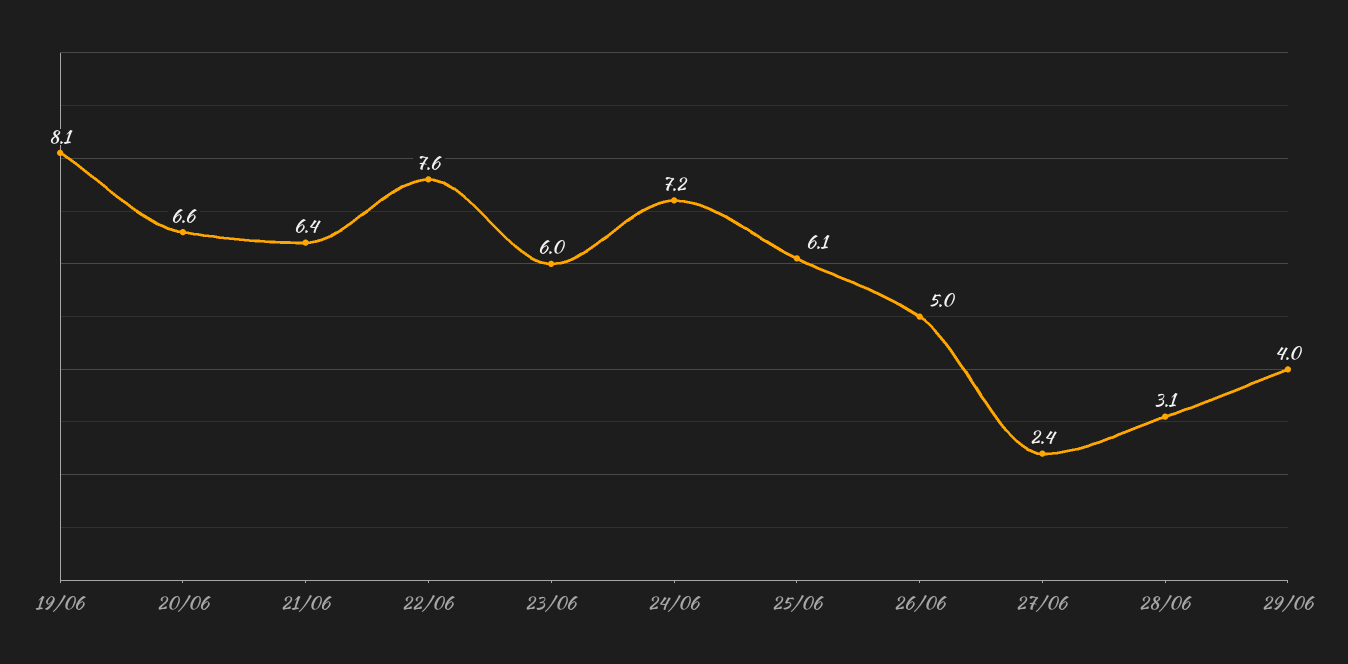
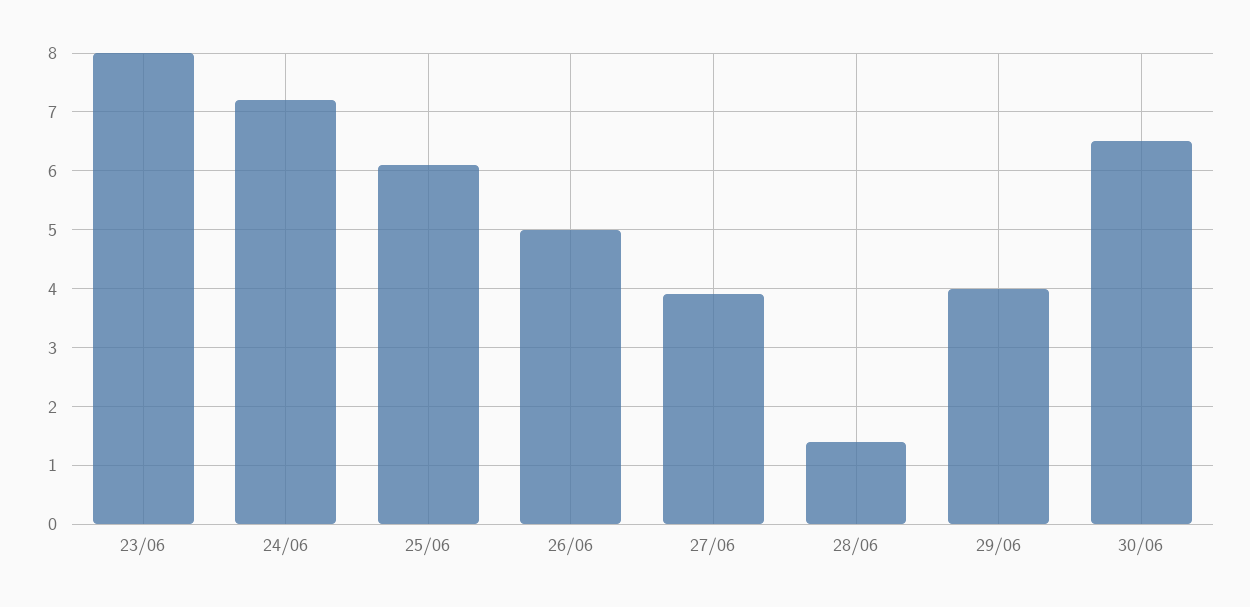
19/06: 8.1 -> none
20/06: 6.6 -> none
21/06: 6.4 -> none
22/06: 7.6 -> none
23/06: 6 -> 8
27/06: 2.4 -> 4
28/06: 3.1 -> 1.5
30/06: none -> 6.5

